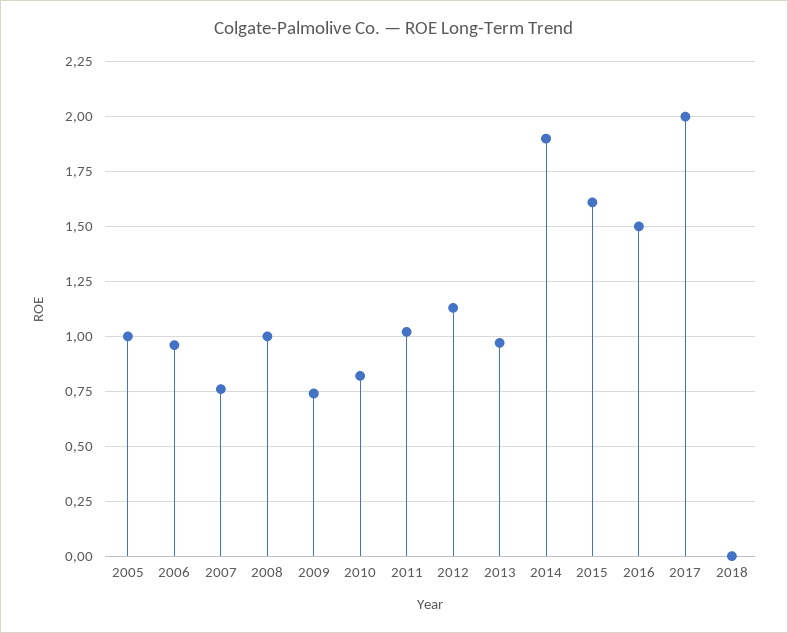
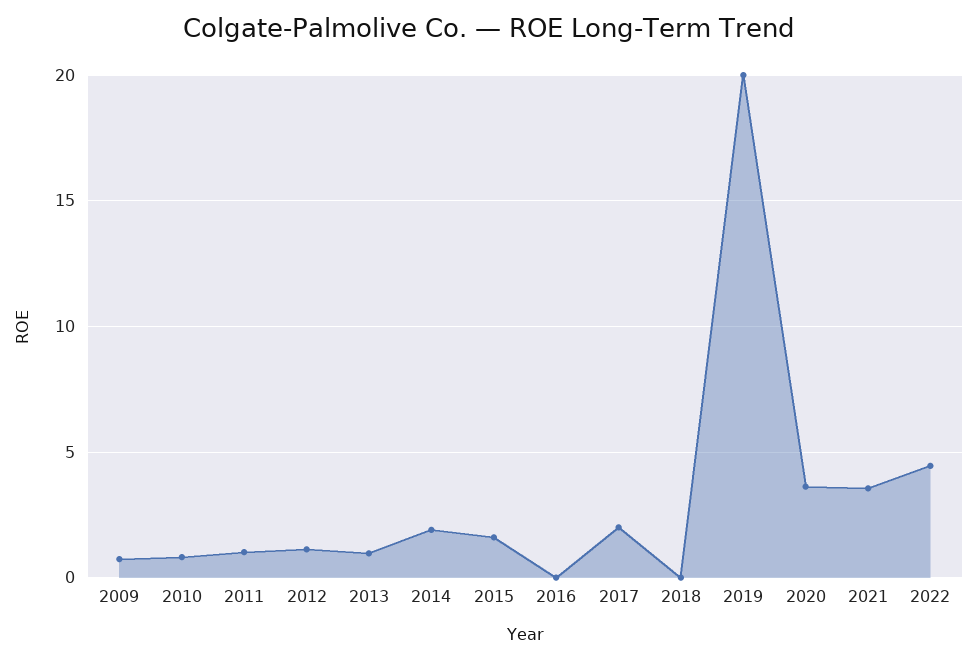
2005: 1 -> none
2006: 0.95 -> none
2007: 0.75 -> none
2008: 1 -> none
2016: 1.5 -> 0
2019: none -> 20
2020: none -> 3.5
2021: none -> 3.5
2022: none -> 4.5

